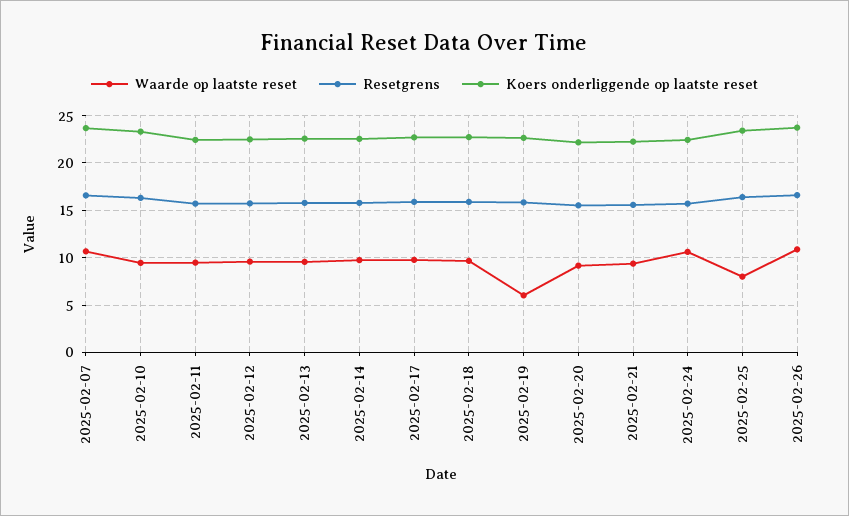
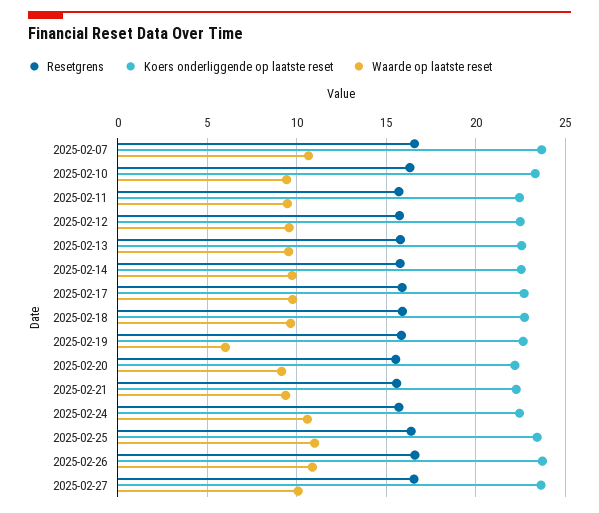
Waarde op laatste reset, 2025-02-25: 8 -> 11
Resetgrens, 2025-02-27: none -> 16.5
Koers onderliggende op laatste reset, 2025-02-27: none -> 23.5
Waarde op laatste reset, 2025-02-27: none -> 10

